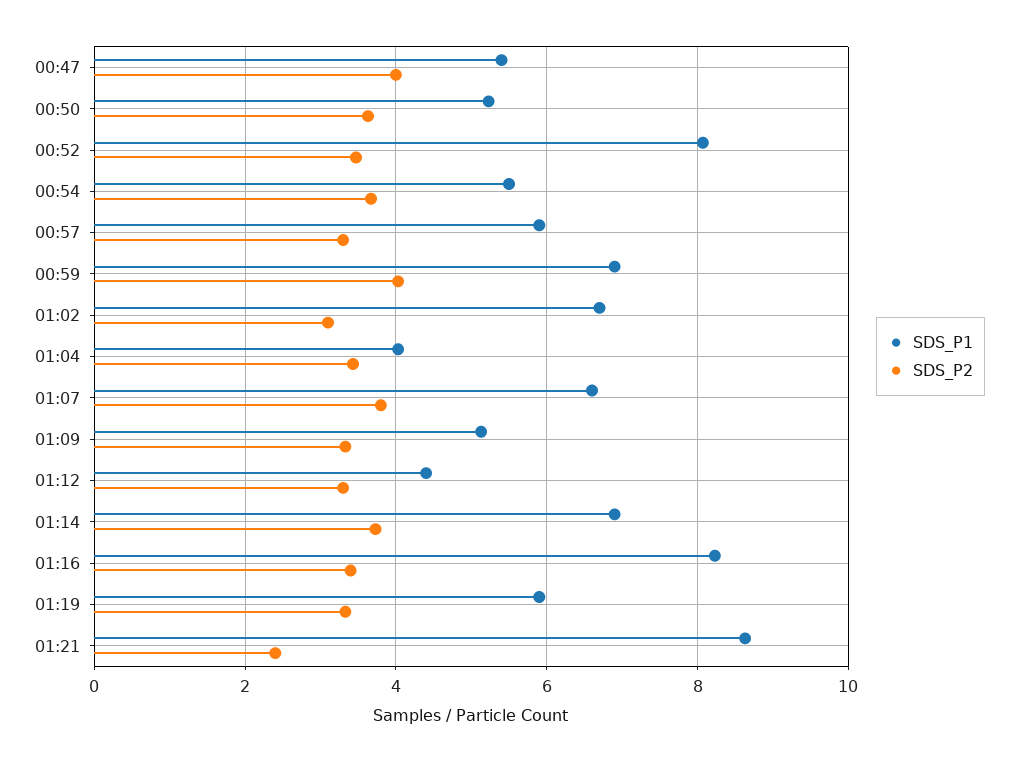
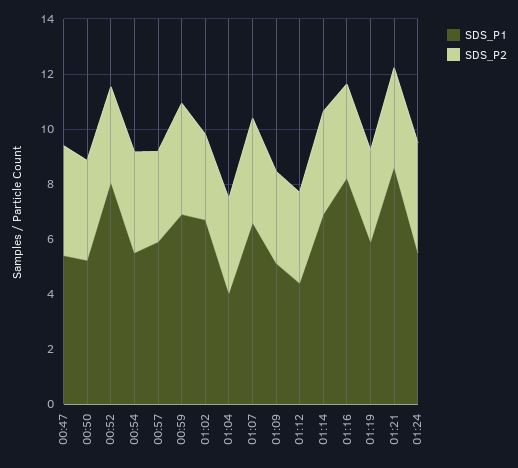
SDS_P2, 01:21: 2.4 -> 3.5
SDS_P1, 01:24: none -> 5.5
SDS_P2, 01:24: none -> 4

